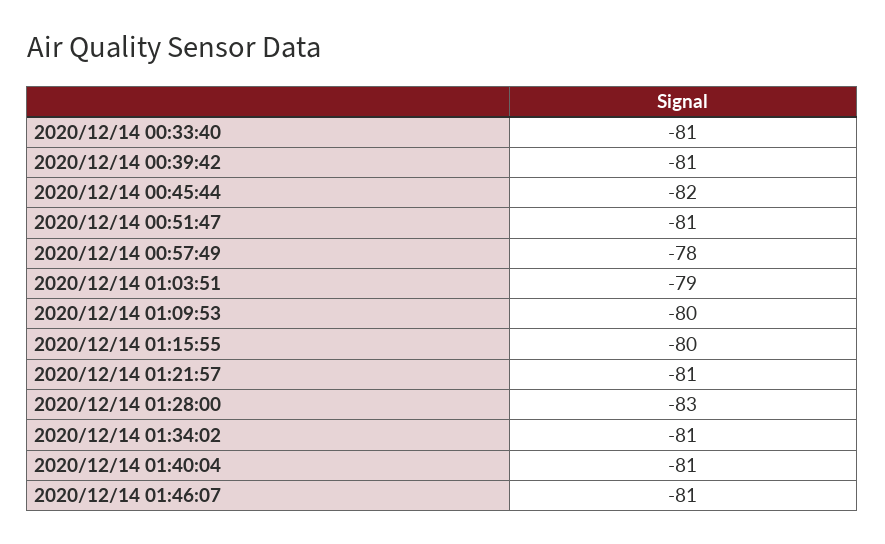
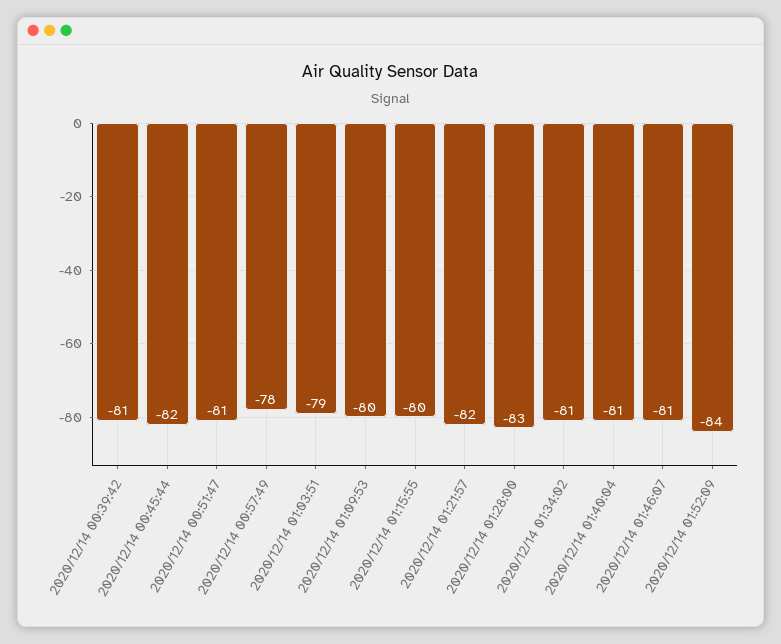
2020/12/14 00:33:40: -81 -> none
2020/12/14 01:21:57: -81 -> -82
2020/12/14 01:52:09: none -> -84

